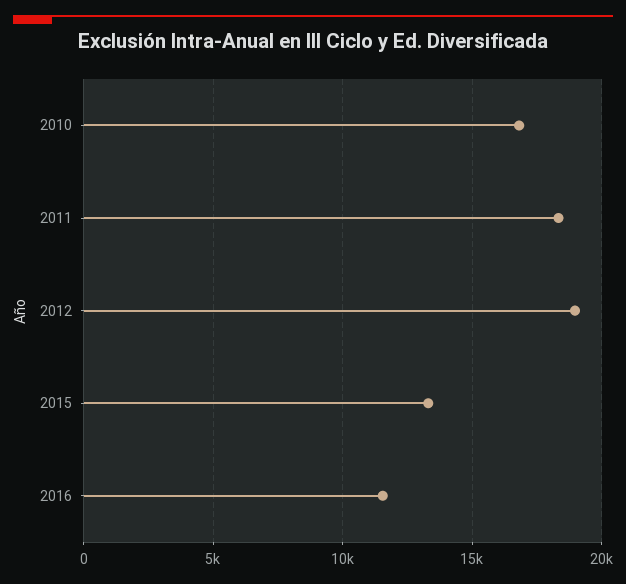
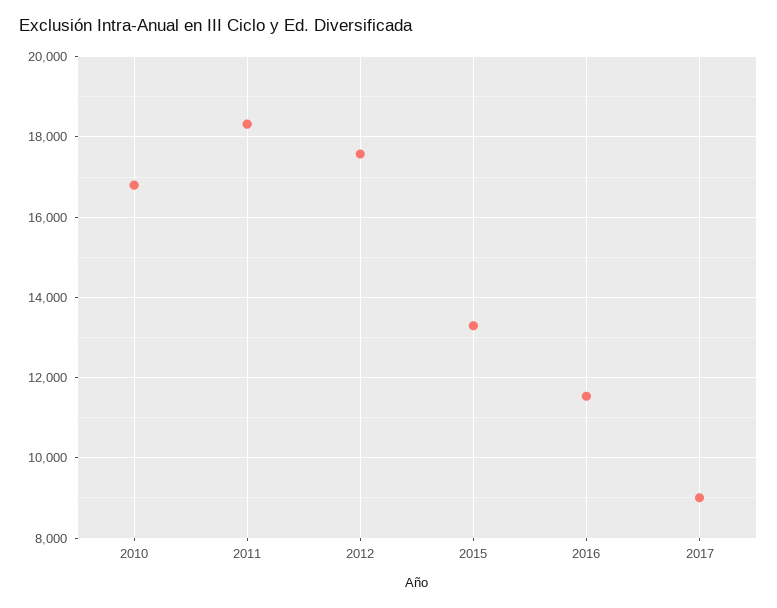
2012: 19000 -> 17600
2017: none -> 9000

